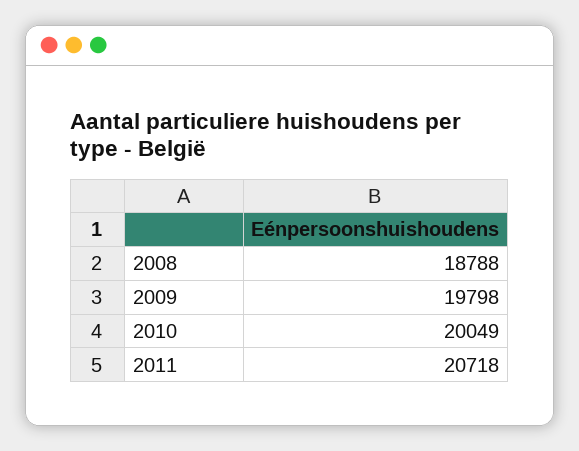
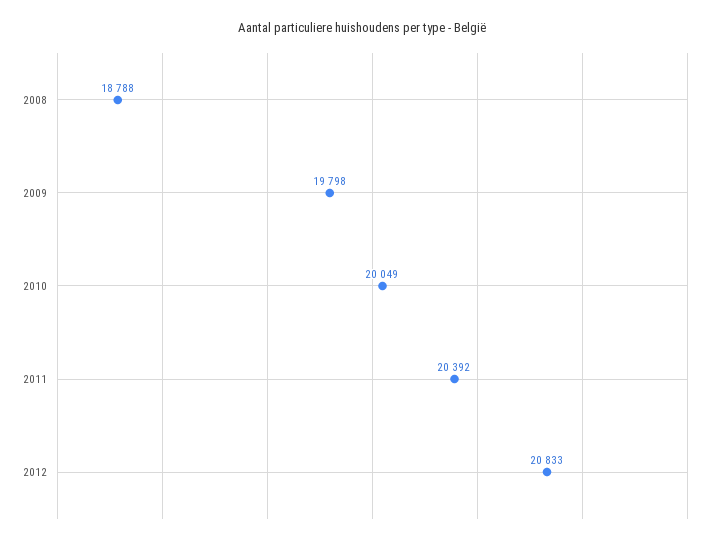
2011: 20718 -> 20392
2012: none -> 20833

